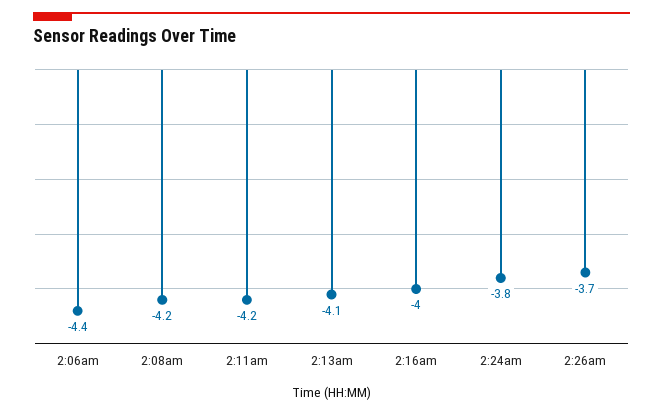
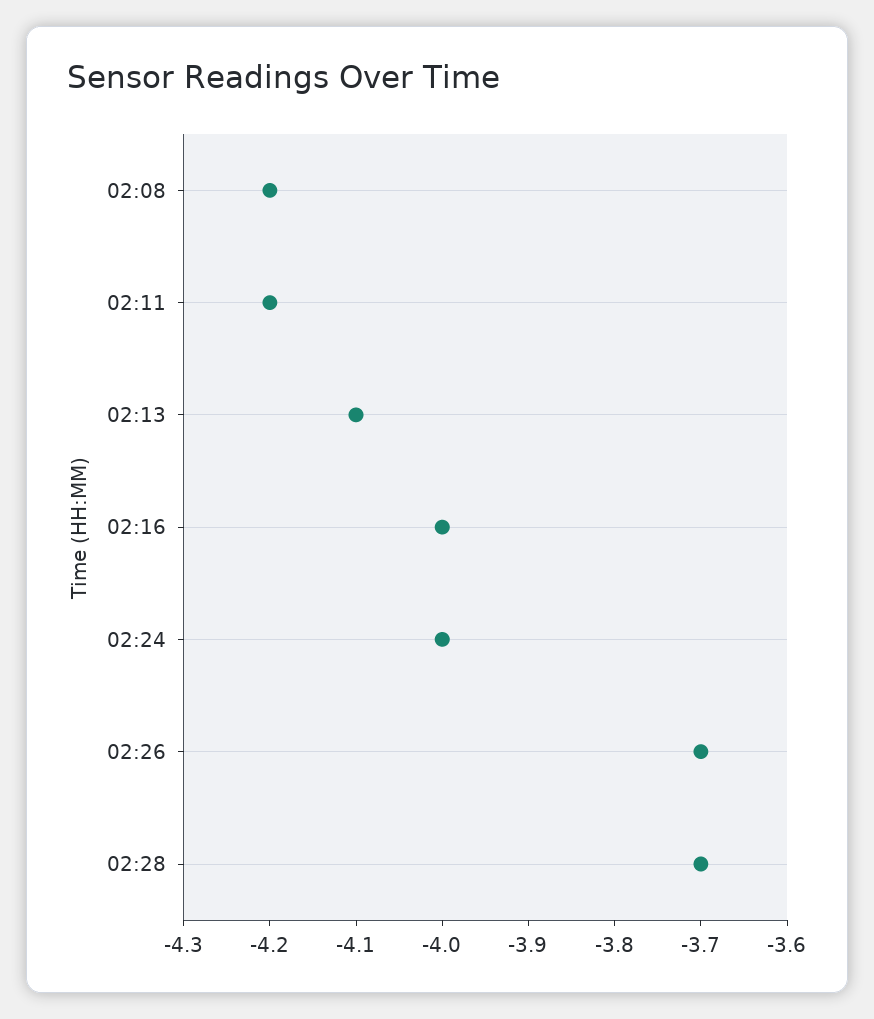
2:06am: -4.4 -> none
2:24am: -3.8 -> -4
02:28: none -> -3.7

